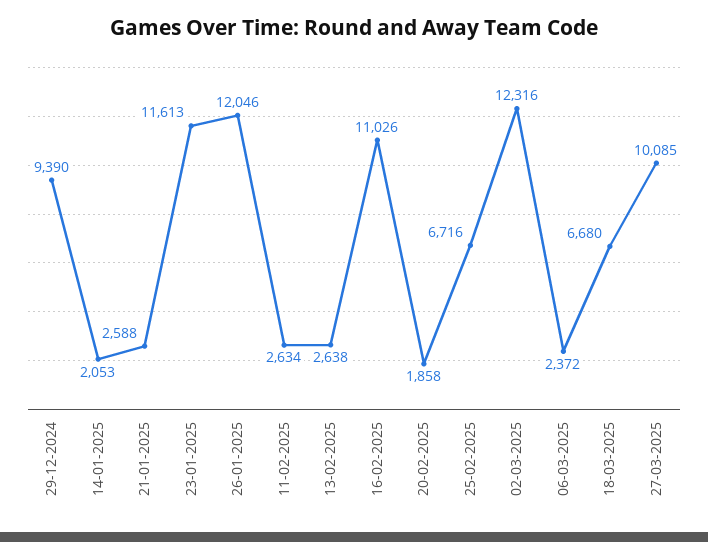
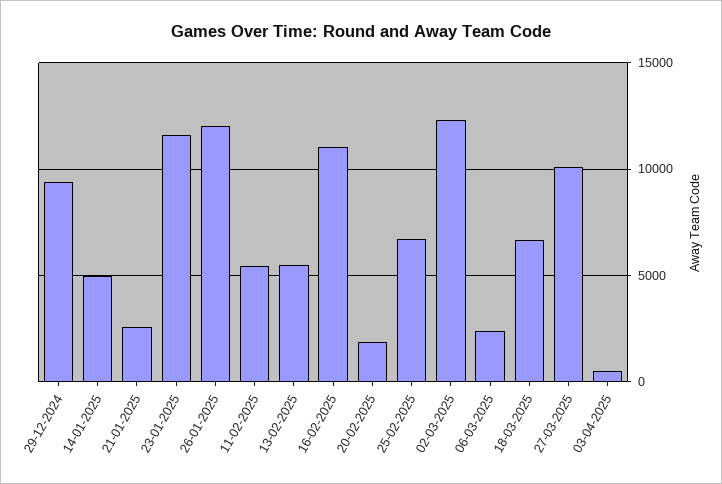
14-01-2025: 2053 -> 5000
11-02-2025: 2634 -> 5500
13-02-2025: 2638 -> 5500
03-04-2025: none -> 500

